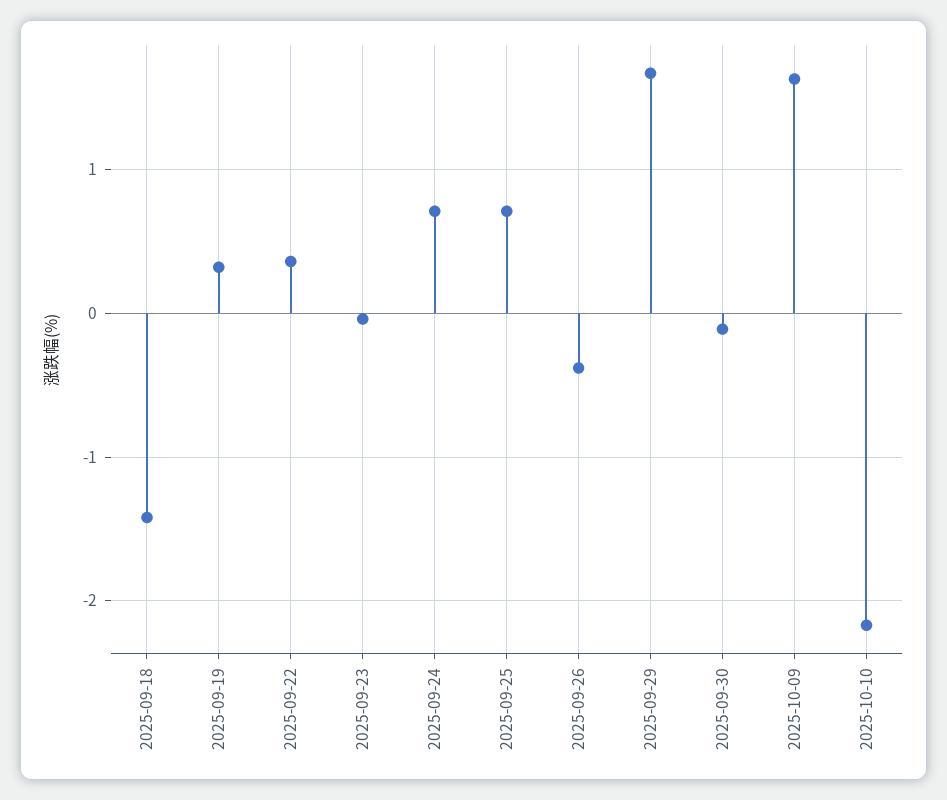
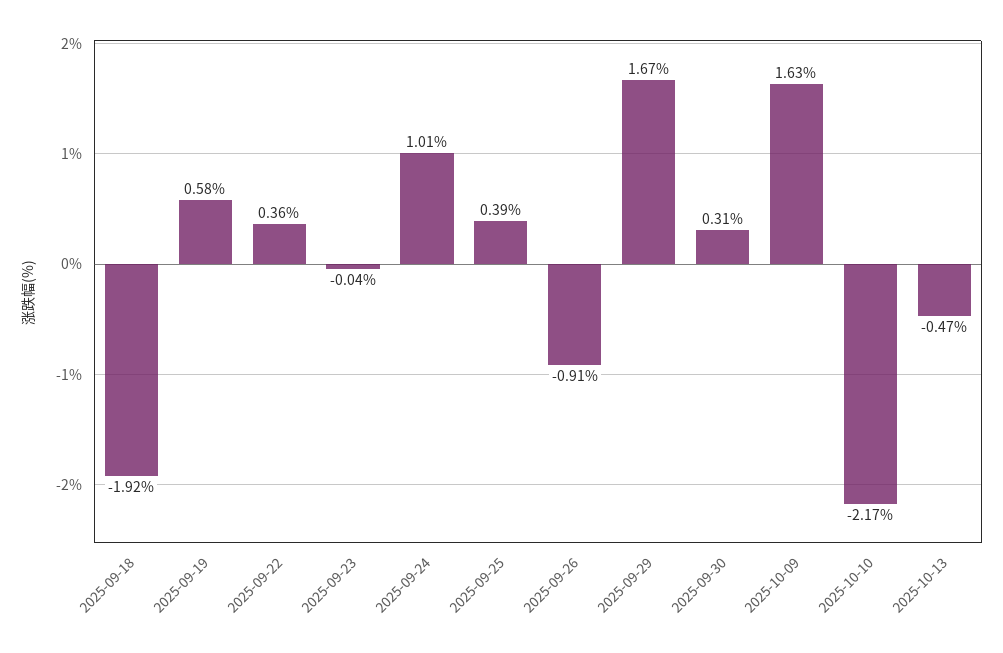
2025-09-18: -1.4 -> -1.92
2025-09-19: 0.3 -> 0.58
2025-09-24: 0.7 -> 1.01
2025-09-25: 0.7 -> 0.39
2025-09-26: -0.4 -> -0.91
2025-09-30: -0.1 -> 0.31
2025-10-13: none -> -0.47

